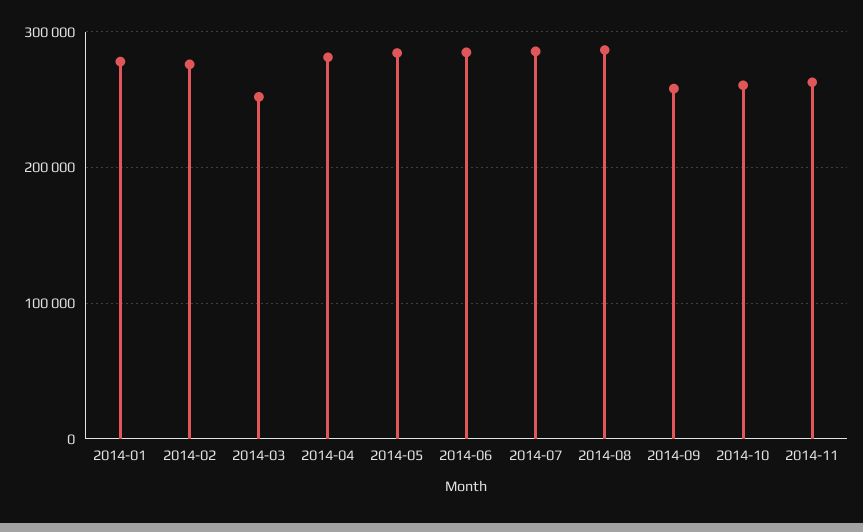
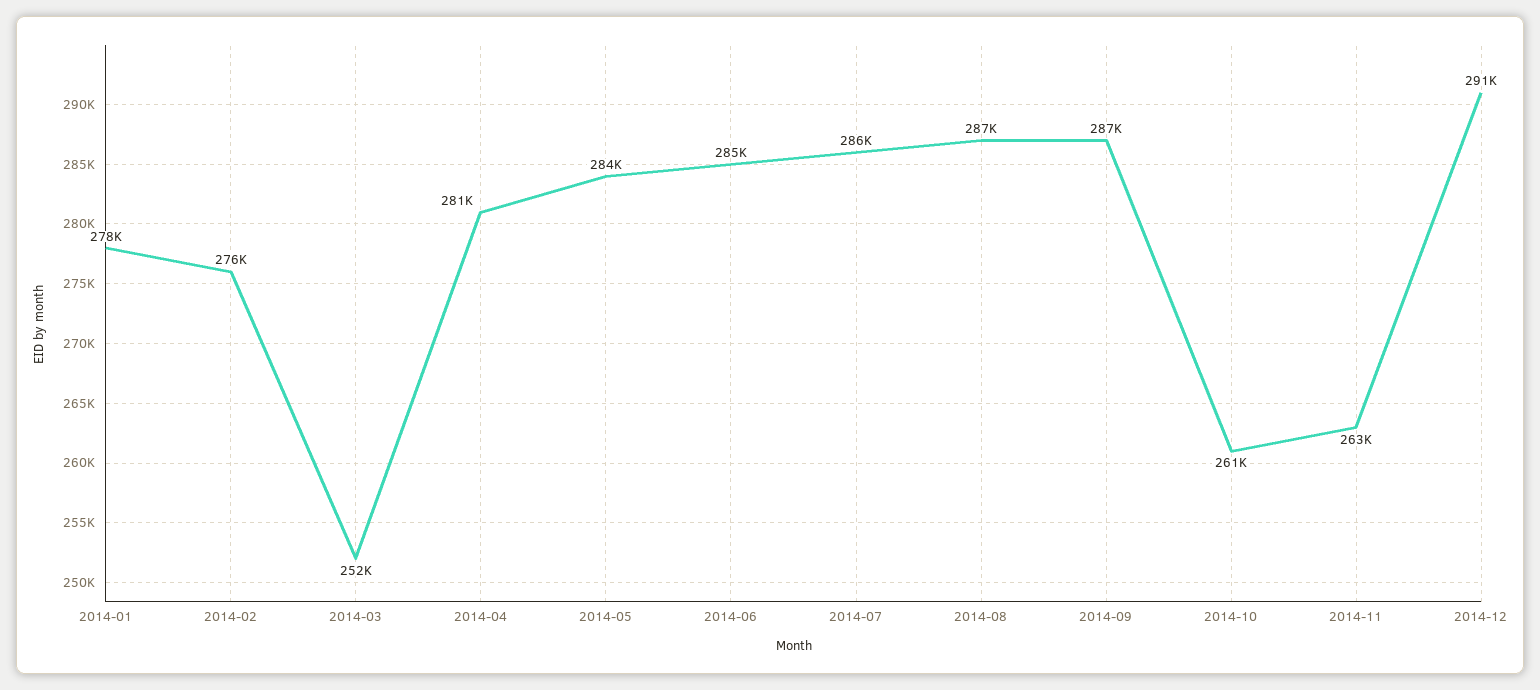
2014-09: 260000 -> 287000
2014-12: none -> 291000

